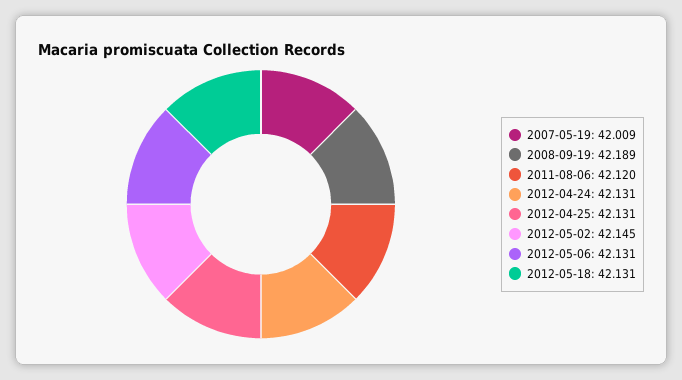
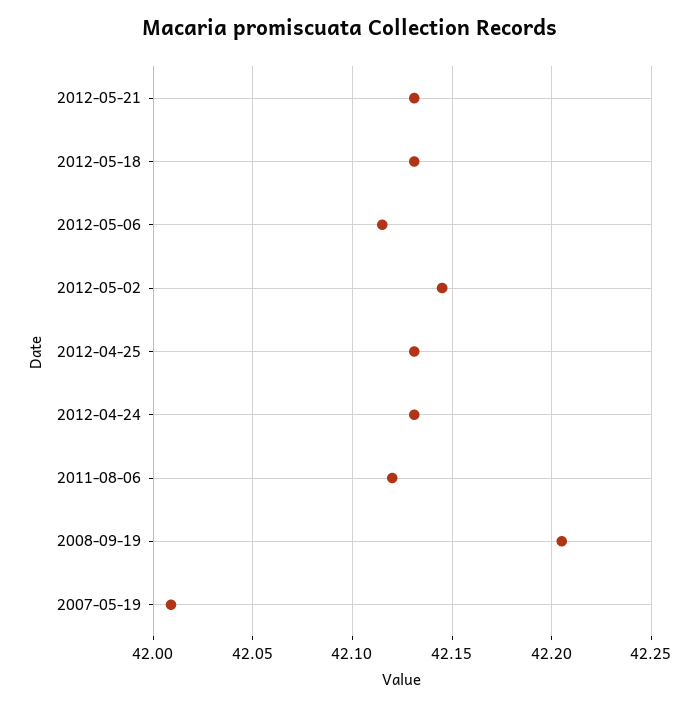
2008-09-19: 42.189 -> 42.205
2012-05-06: 42.131 -> 42.115
2012-05-21: none -> 42.13

